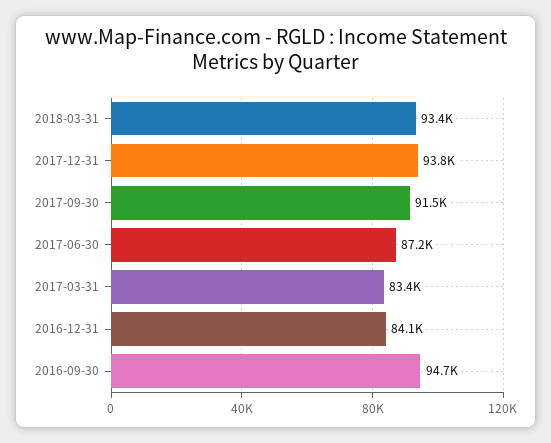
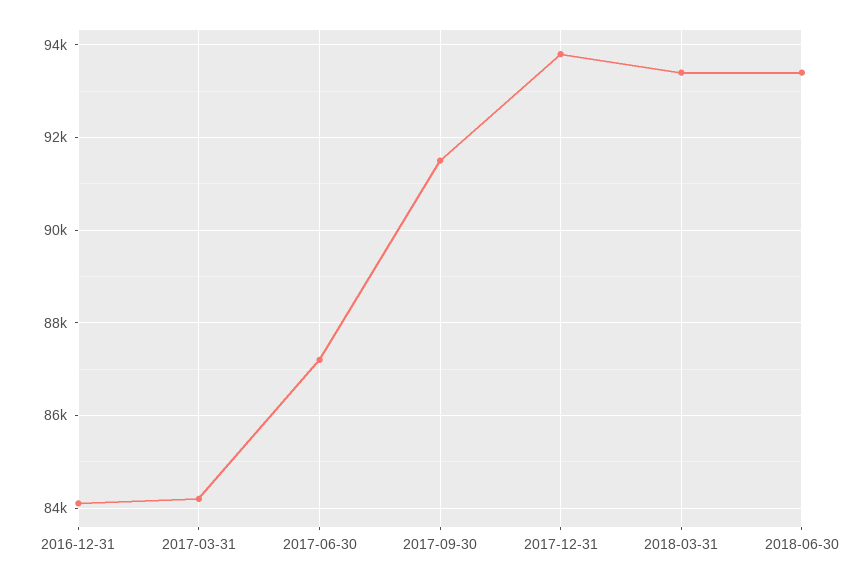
2017-03-31: 83400 -> 84200
2016-09-30: 94700 -> none
2018-06-30: none -> 93400

